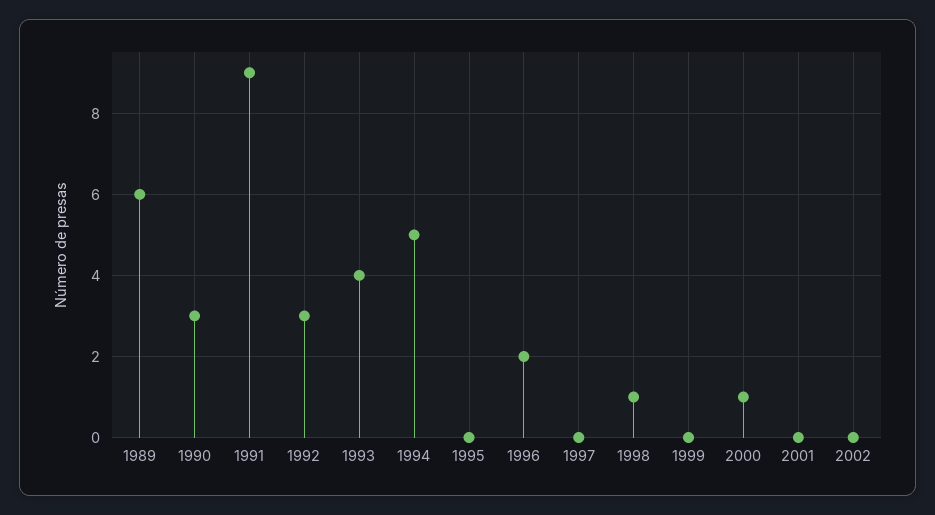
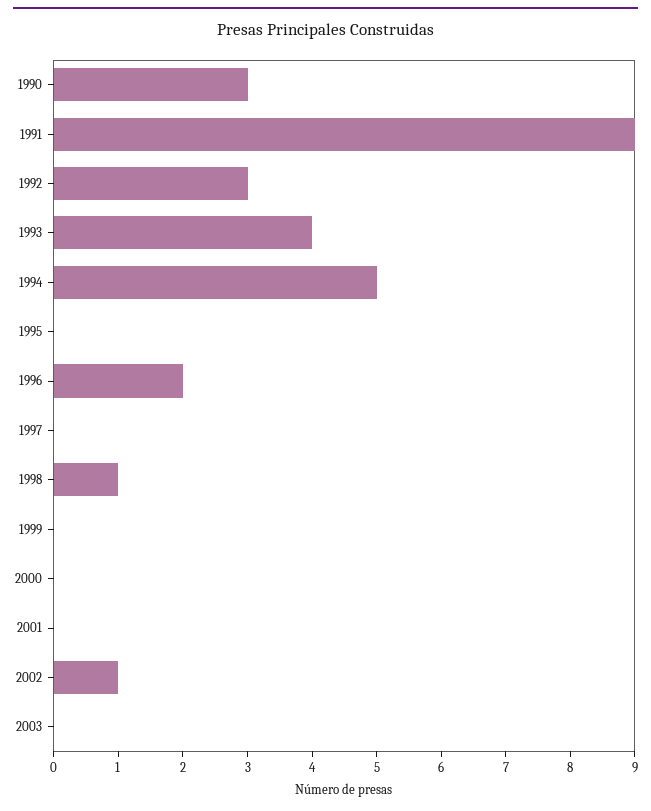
1989: 6 -> none
2000: 1 -> 0
2002: 0 -> 1
2003: none -> 0

